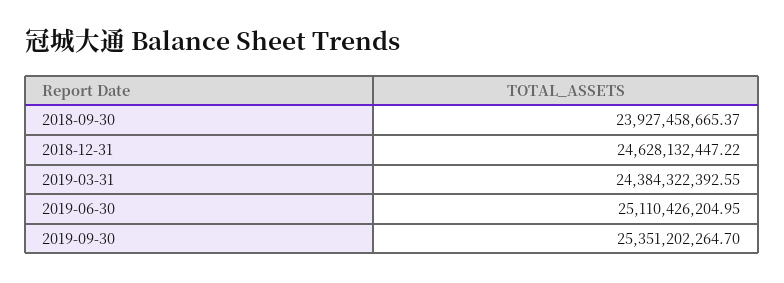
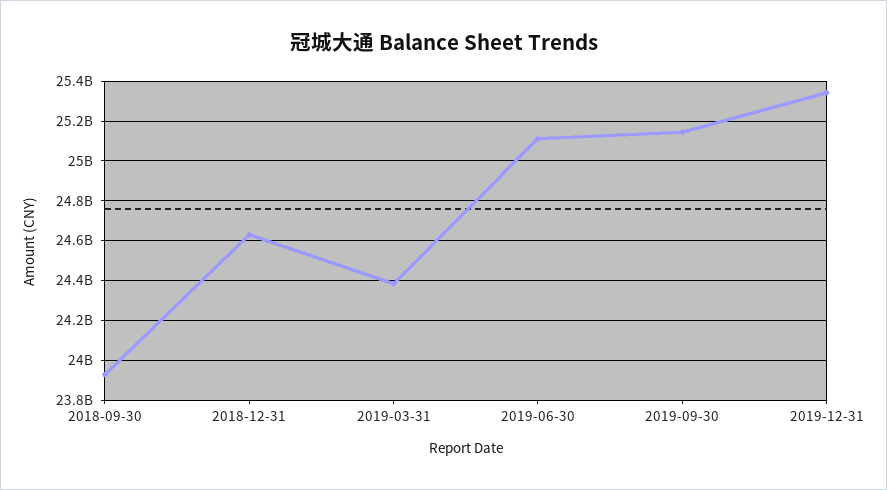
2019-09-30: 25351202264.7 -> 25150000000
2019-12-31: none -> 25350000000

